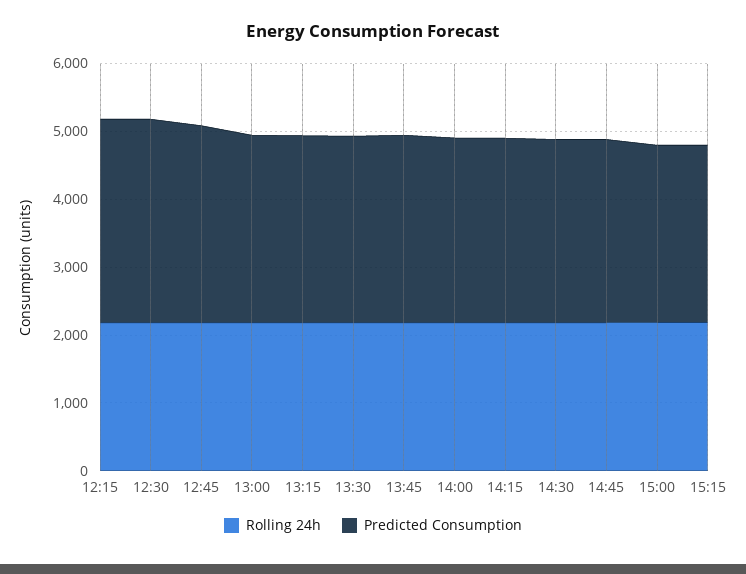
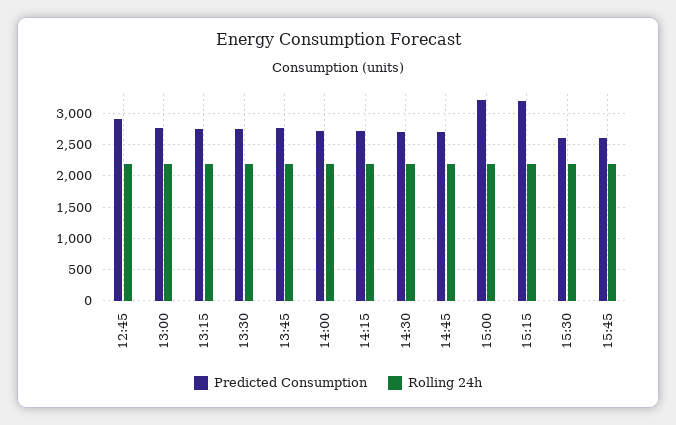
Rolling 24h, 12:15: 2200 -> none
Predicted Consumption, 12:15: 3000 -> none
Rolling 24h, 12:30: 2200 -> none
Predicted Consumption, 12:30: 3000 -> none
Predicted Consumption, 15:00: 2600 -> 3200
Predicted Consumption, 15:15: 2600 -> 3200
Predicted Consumption, 15:30: none -> 2600
Rolling 24h, 15:30: none -> 2200
Predicted Consumption, 15:45: none -> 2600
Rolling 24h, 15:45: none -> 2200

